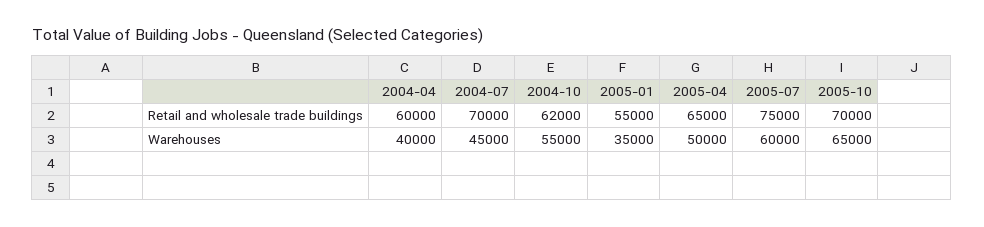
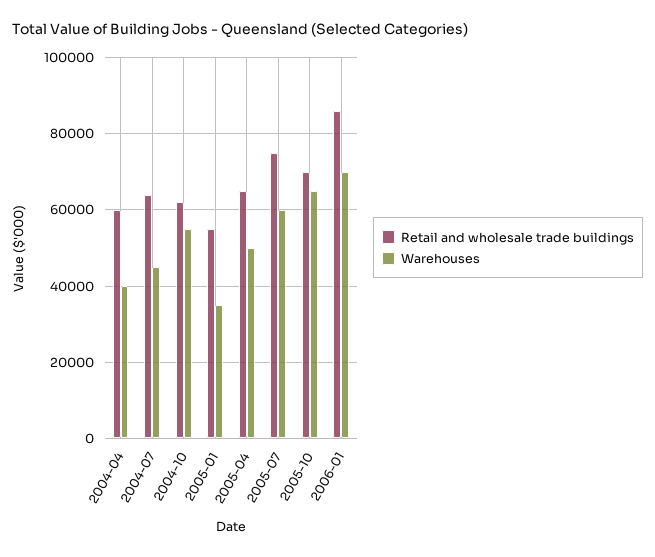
Retail and wholesale trade buildings, 2004-07: 70000 -> 64000
Retail and wholesale trade buildings, 2006-01: none -> 86000
Warehouses, 2006-01: none -> 70000

